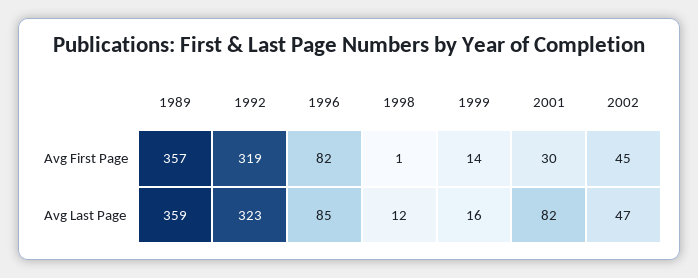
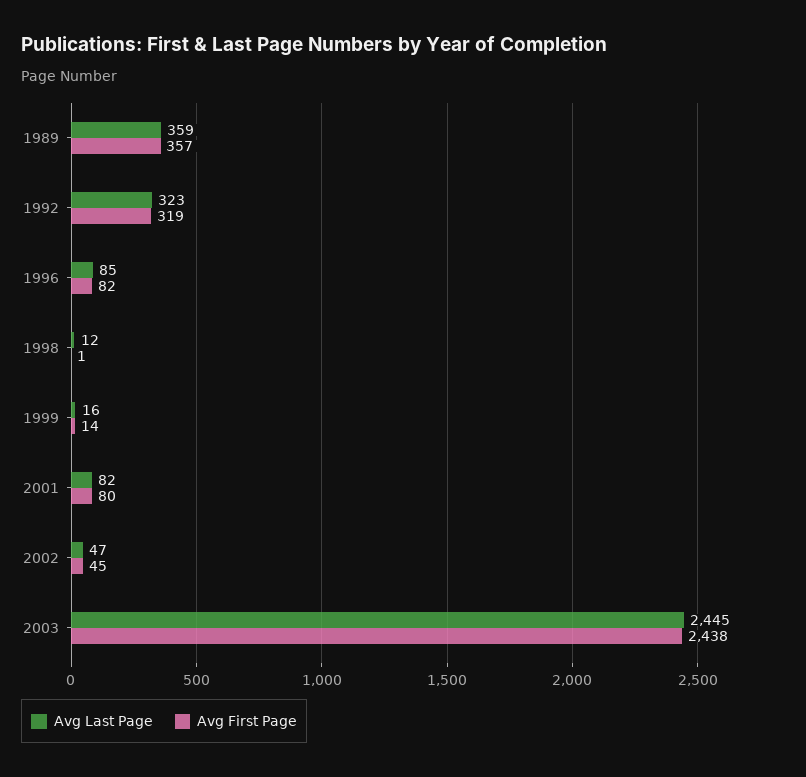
Avg First Page, 2001: 30 -> 80
Avg Last Page, 2003: none -> 2445
Avg First Page, 2003: none -> 2438

